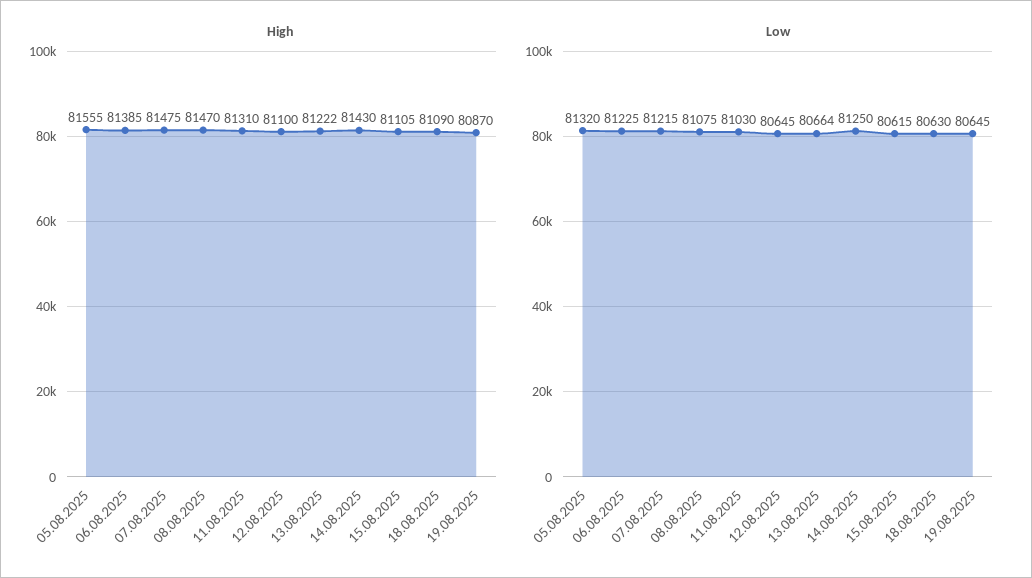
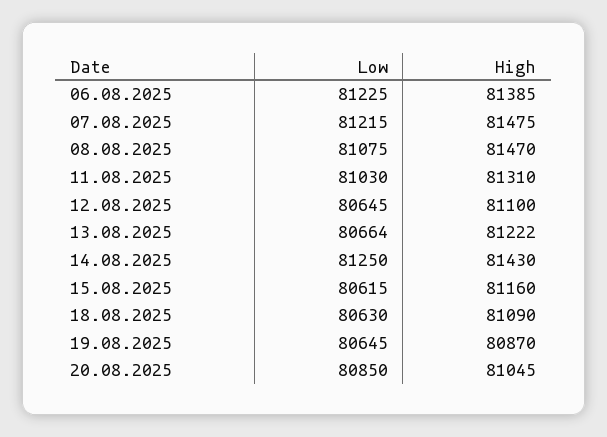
High, 05.08.2025: 81555 -> none
High, 15.08.2025: 81105 -> 81160
Low, 05.08.2025: 81320 -> none
Low, 20.08.2025: none -> 80850
High, 20.08.2025: none -> 81045

